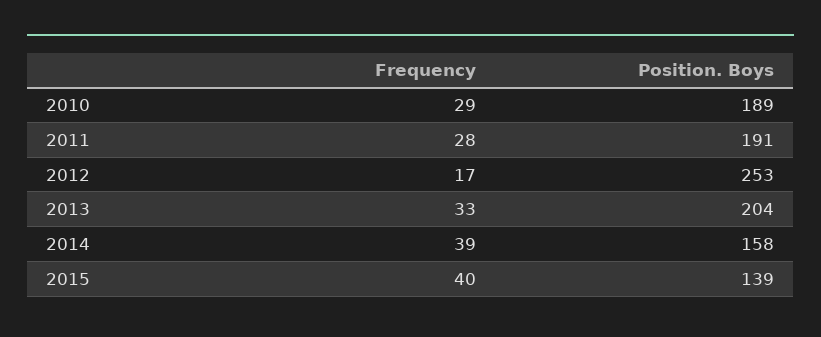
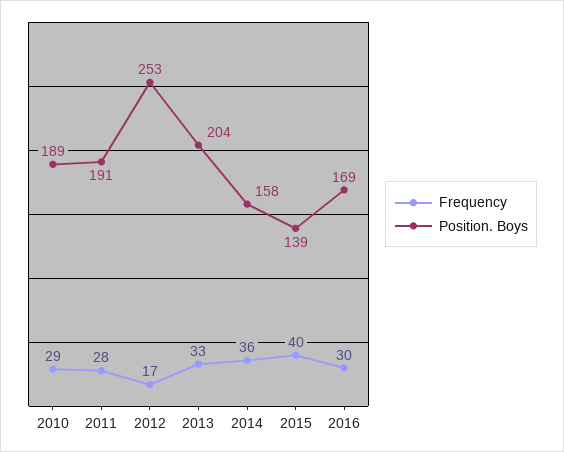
Frequency, 2014: 39 -> 36
Frequency, 2016: none -> 30
Position. Boys, 2016: none -> 169

